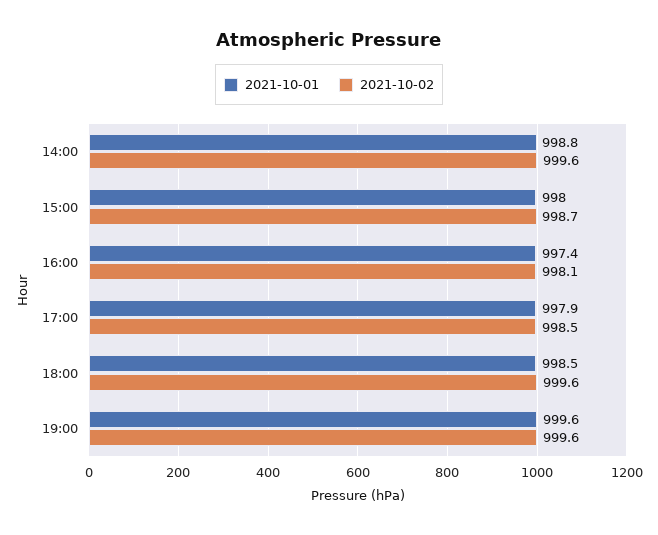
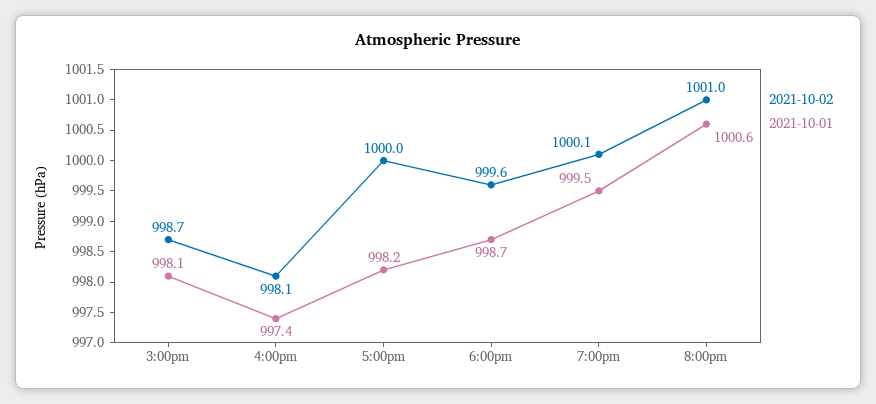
2021-10-01, 14:00: 998.8 -> none
2021-10-02, 14:00: 999.6 -> none
2021-10-01, 15:00: 998 -> 998.1
2021-10-01, 17:00: 997.9 -> 998.2
2021-10-02, 17:00: 998.5 -> 1000
2021-10-01, 18:00: 998.5 -> 998.7
2021-10-01, 19:00: 999.6 -> 999.5
2021-10-02, 19:00: 999.6 -> 1000.1
2021-10-02, 8:00pm: none -> 1001
2021-10-01, 8:00pm: none -> 1000.6

